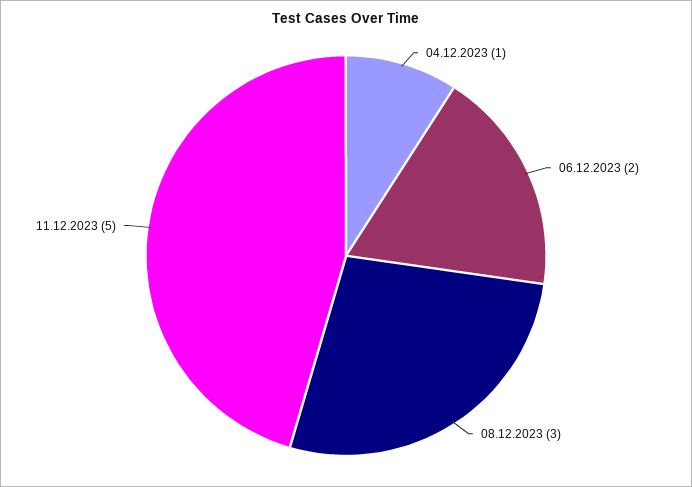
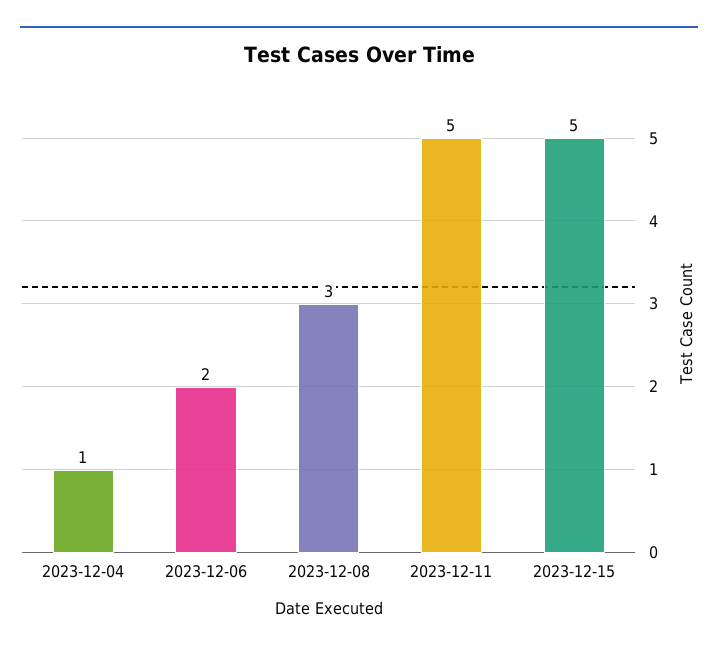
2023-12-15: none -> 5

